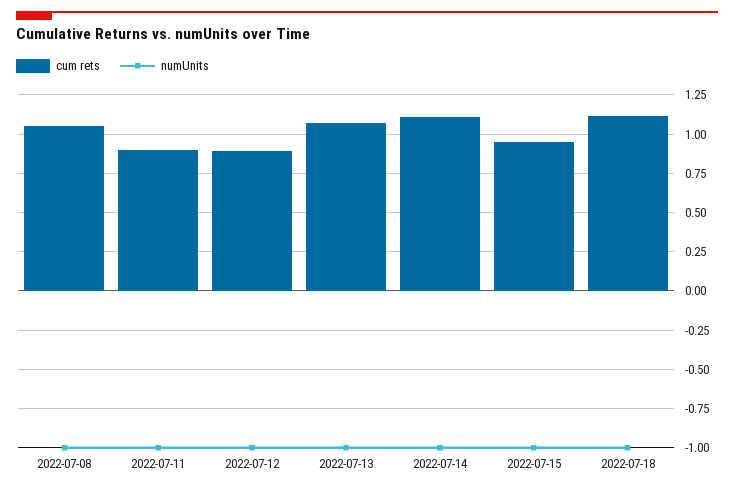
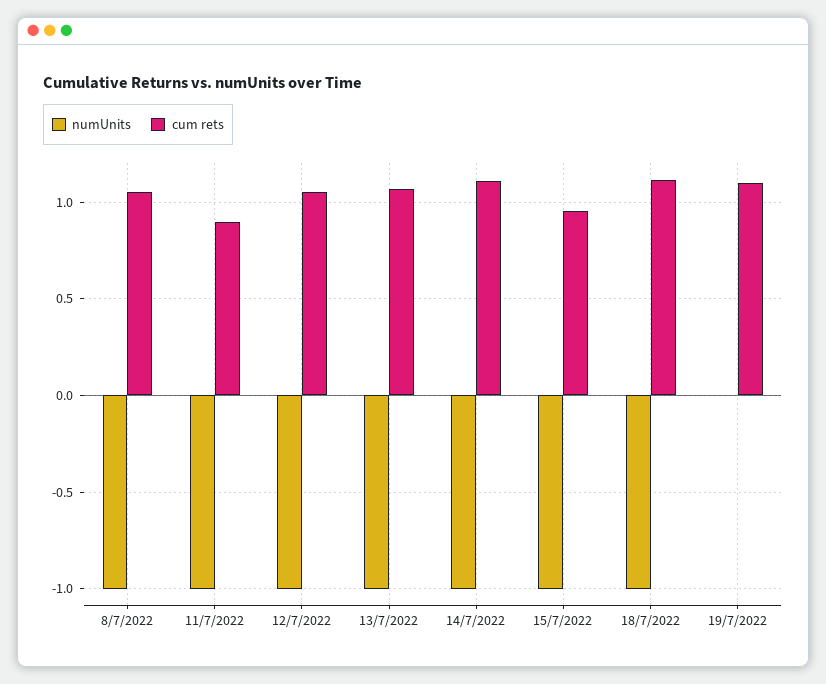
cum rets, 2022-07-12: 0.9 -> 1.05
numUnits, 19/7/2022: none -> 0
cum rets, 19/7/2022: none -> 1.1

